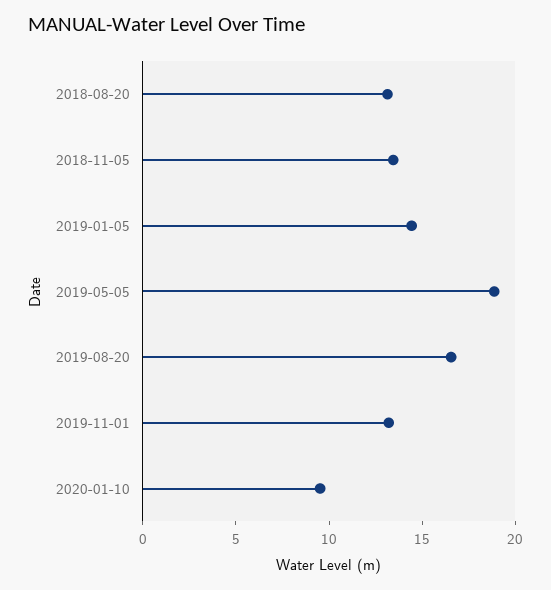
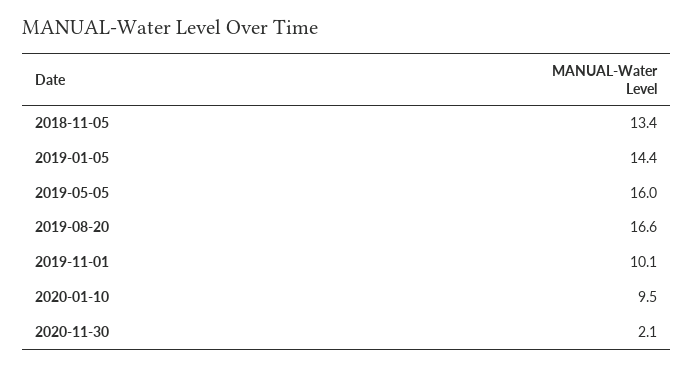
2018-08-20: 13 -> none
2019-05-05: 19 -> 16
2019-11-01: 13 -> 10.1
2020-11-30: none -> 2.1

